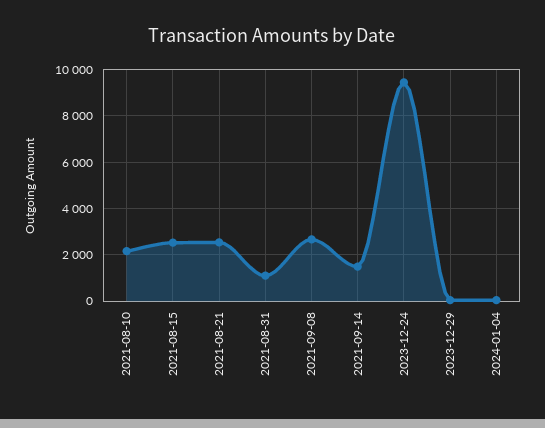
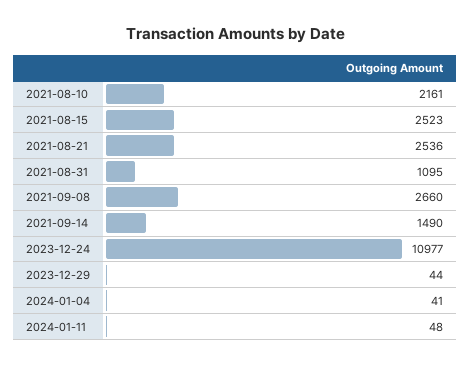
2023-12-24: 9500 -> 10977
2024-01-11: none -> 48

